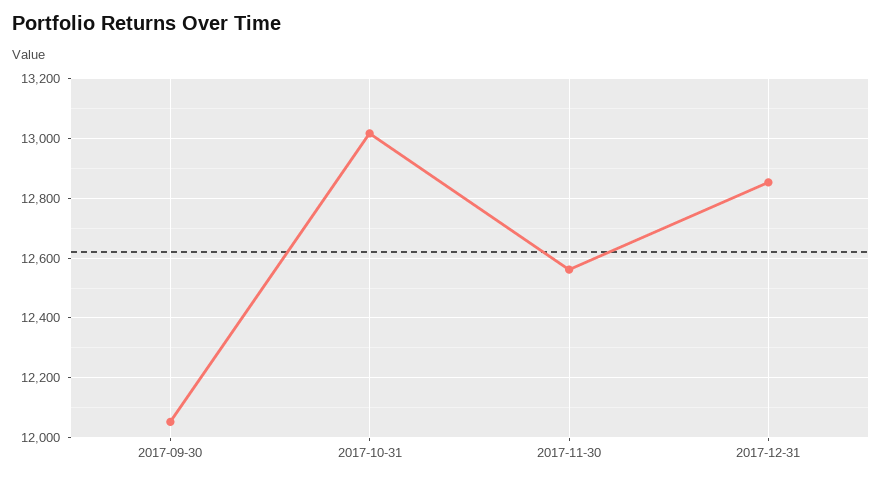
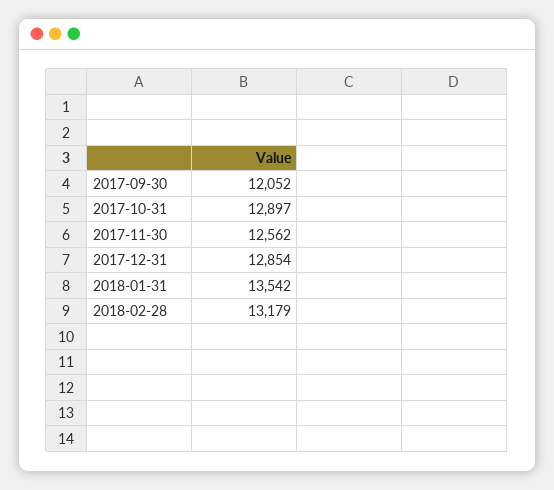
2017-10-31: 13025 -> 12897
2018-01-31: none -> 13542
2018-02-28: none -> 13179

